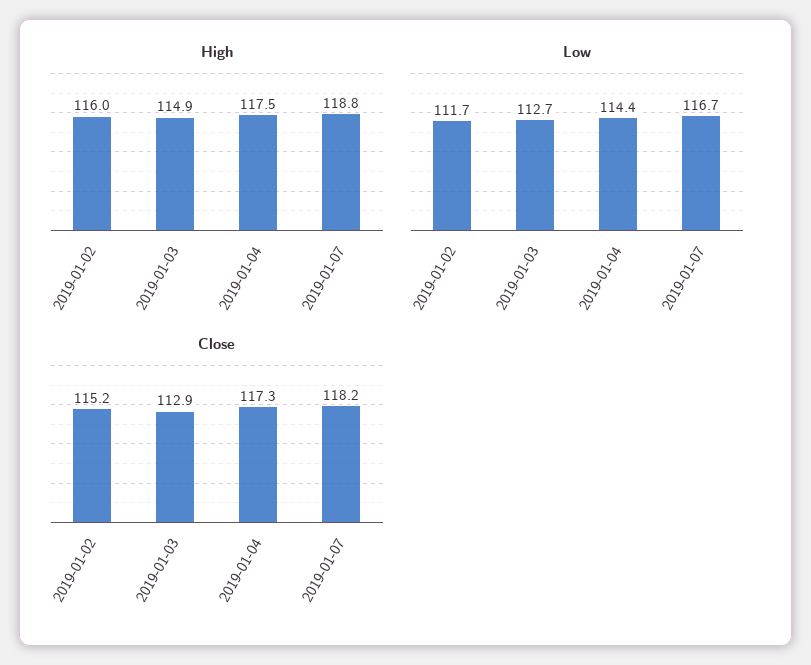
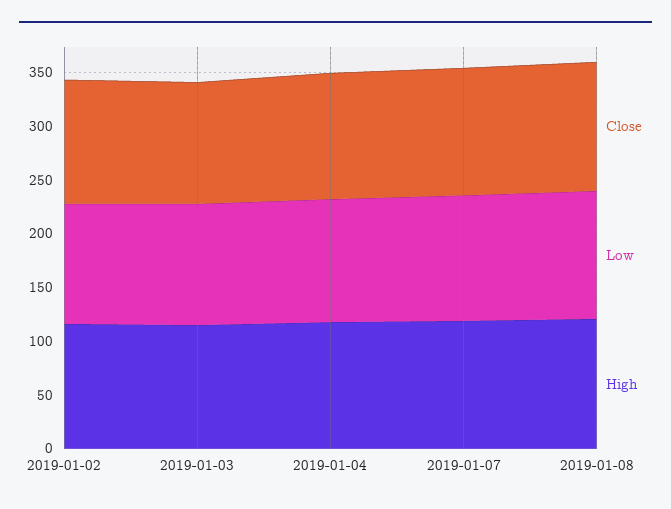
Close, 2019-01-08: none -> 120
Low, 2019-01-08: none -> 120
High, 2019-01-08: none -> 120

